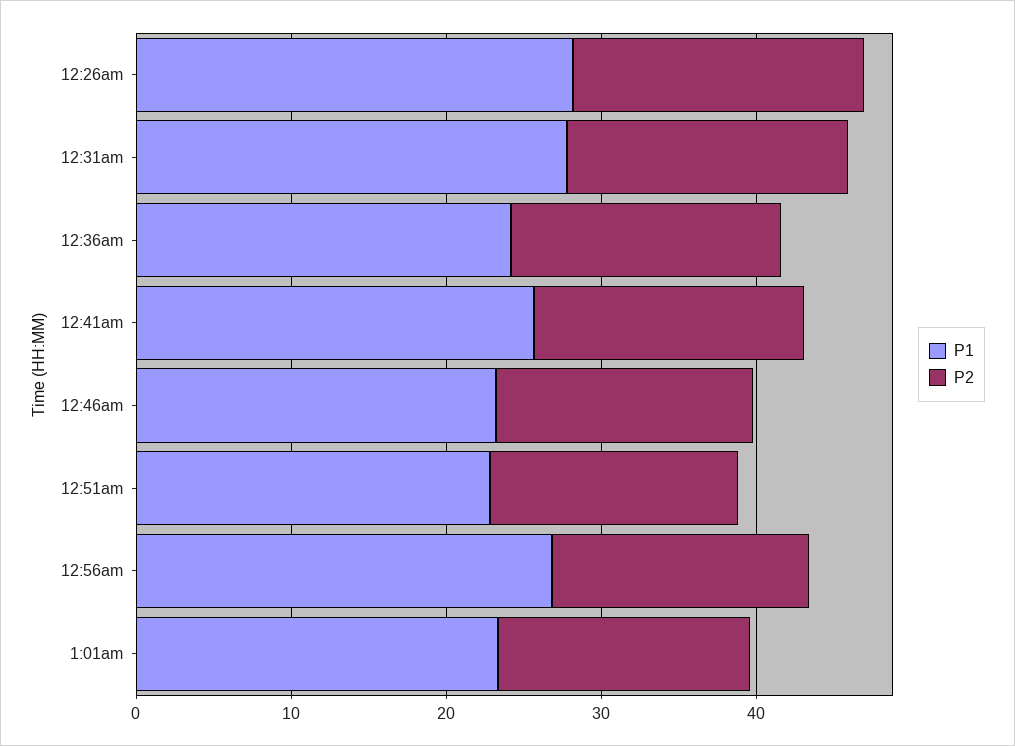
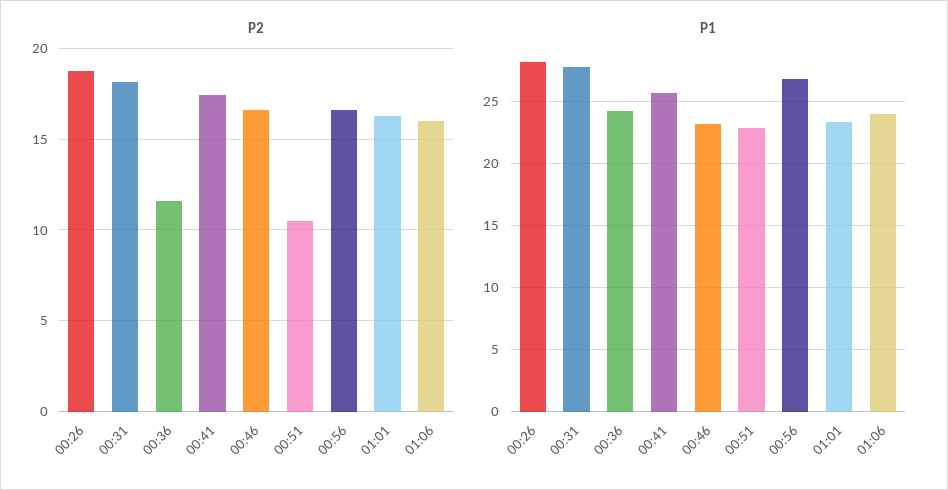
P2, 12:36am: 18 -> 11.5
P2, 12:51am: 16 -> 10.5
P2, 01:06: none -> 16
P1, 01:06: none -> 24

